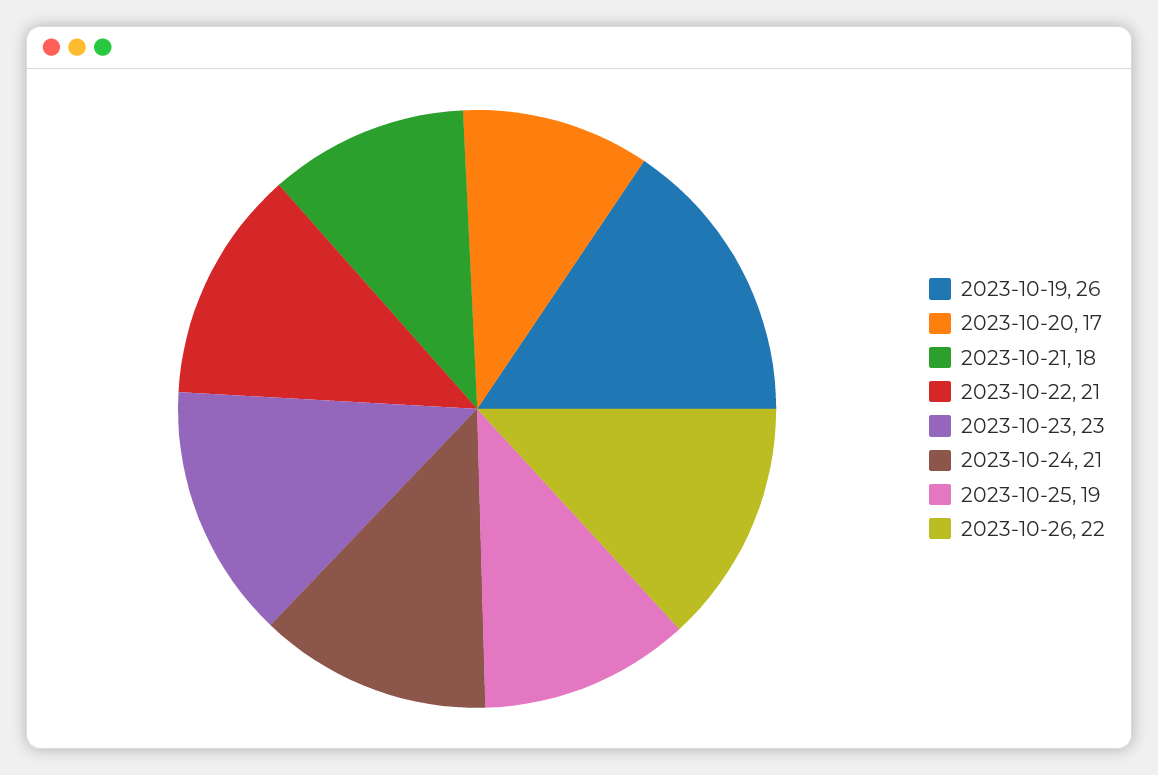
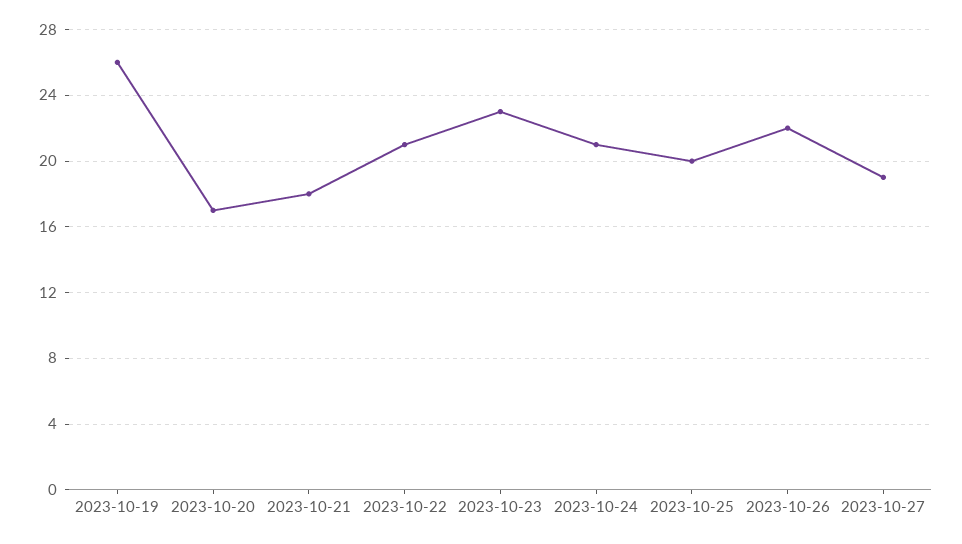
2023-10-25: 19 -> 20
2023-10-27: none -> 19

